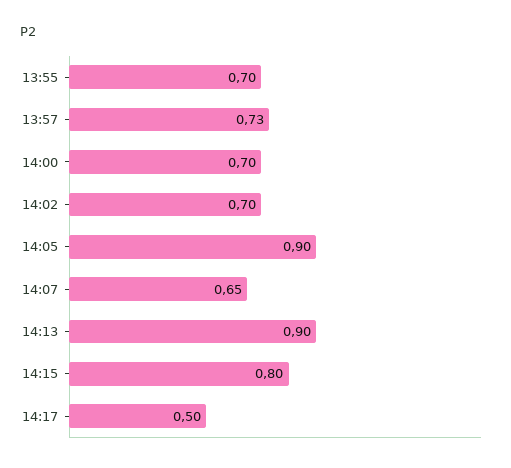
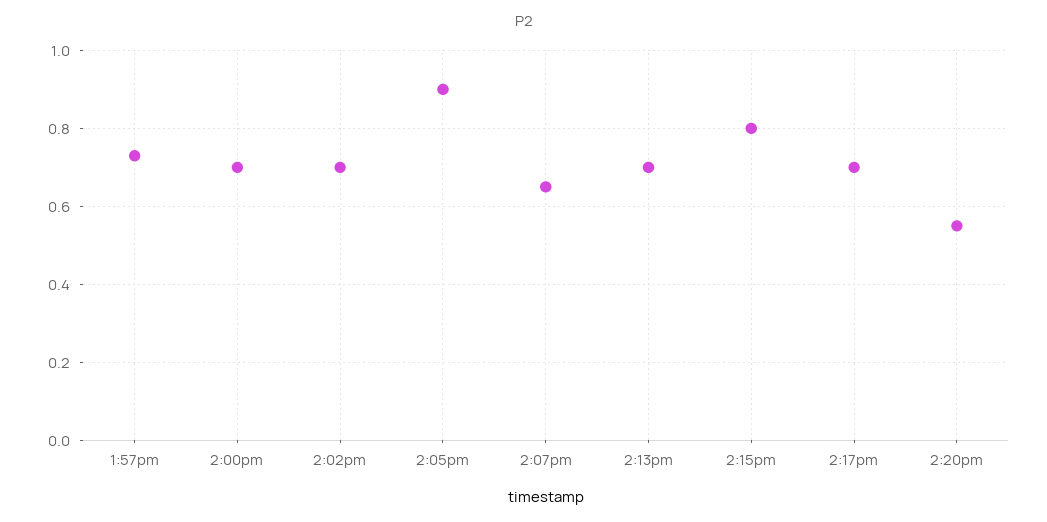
13:55: 0.7 -> none
14:13: 0.9 -> 0.7
14:17: 0.5 -> 0.7
2:20pm: none -> 0.55

